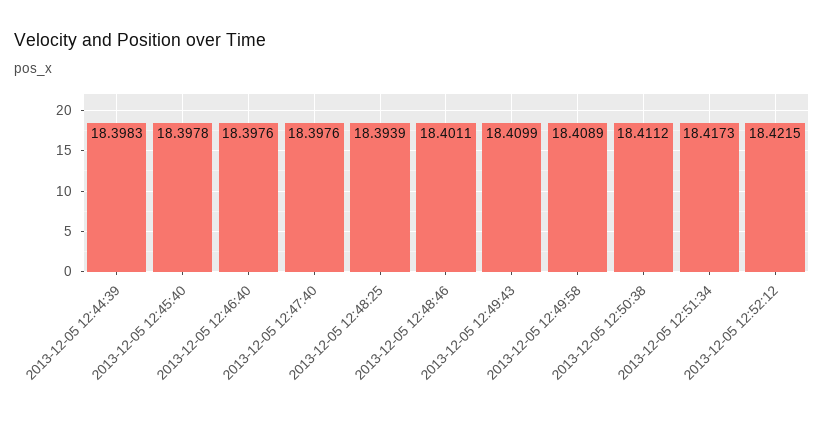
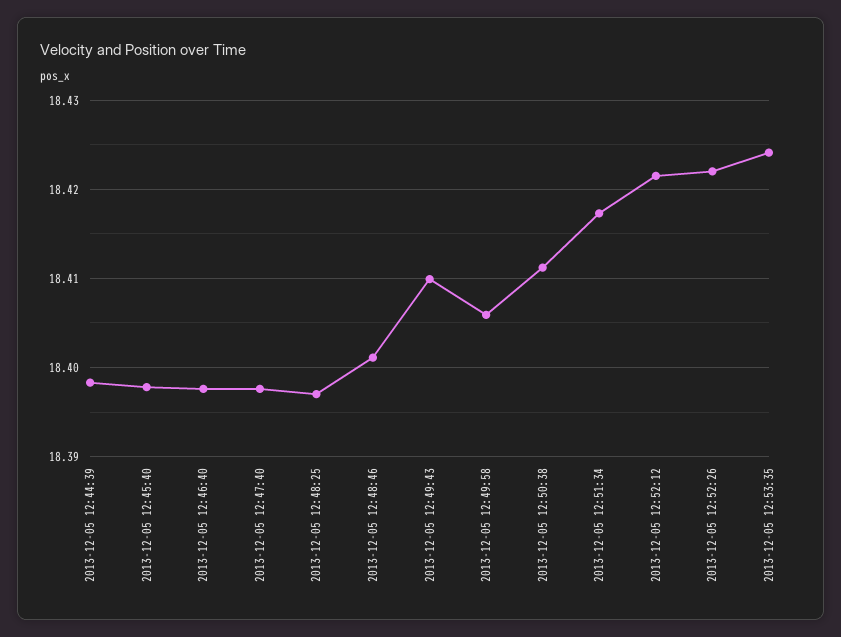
2013-12-05 12:48:25: 18.3939 -> 18.397
2013-12-05 12:49:58: 18.4089 -> 18.406
2013-12-05 12:52:26: none -> 18.422
2013-12-05 12:53:35: none -> 18.424

